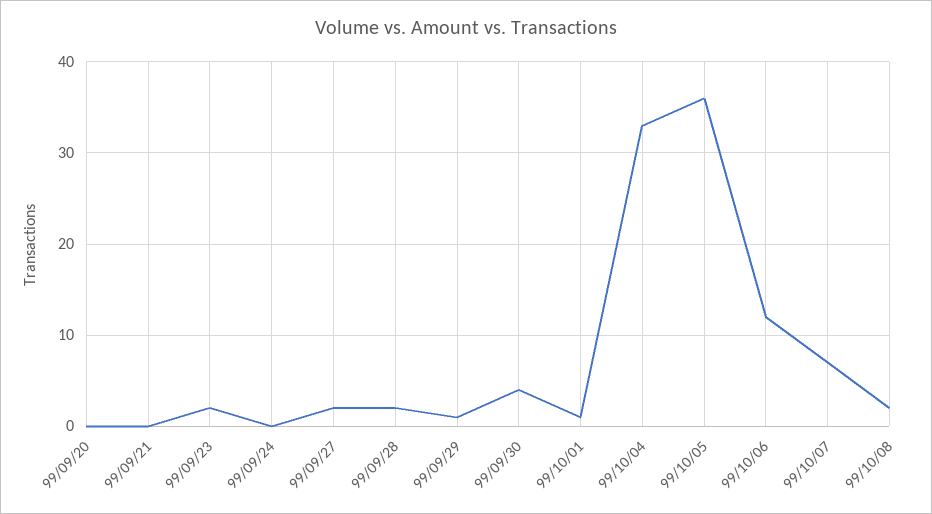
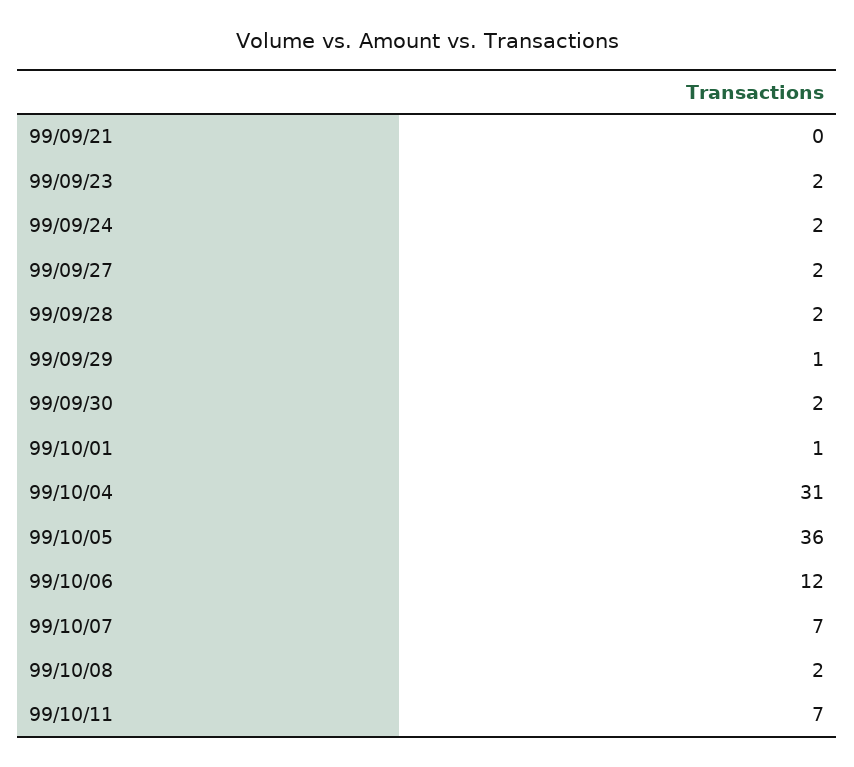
99/09/20: 0 -> none
99/09/24: 0 -> 2
99/09/30: 4 -> 2
99/10/04: 33 -> 31
99/10/11: none -> 7

